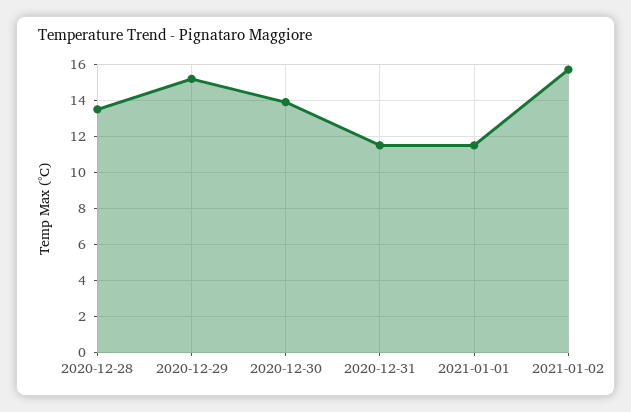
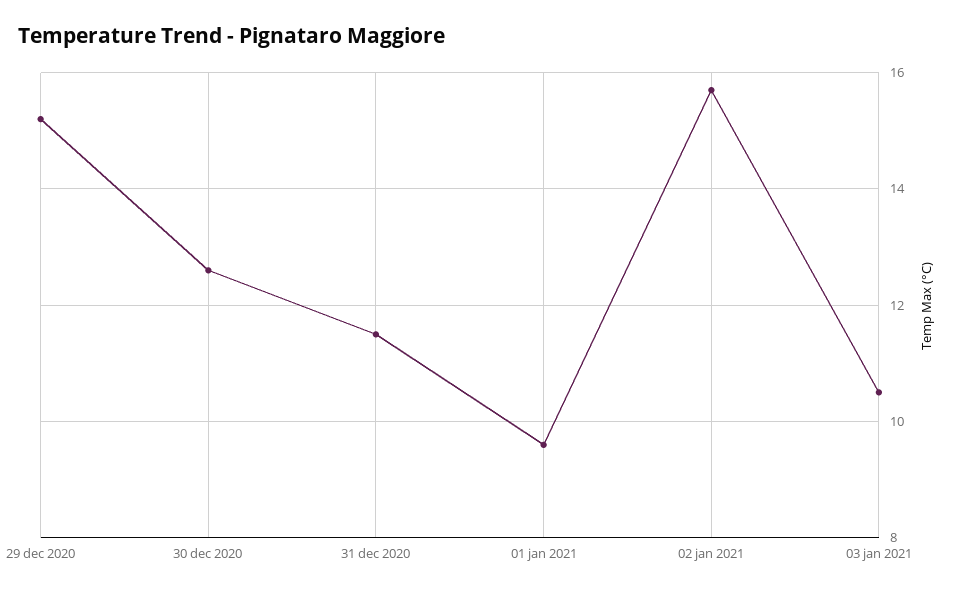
2020-12-28: 13.5 -> none
2020-12-30: 14 -> 12.5
2021-01-01: 11.5 -> 9.5
03 jan 2021: none -> 10.5

